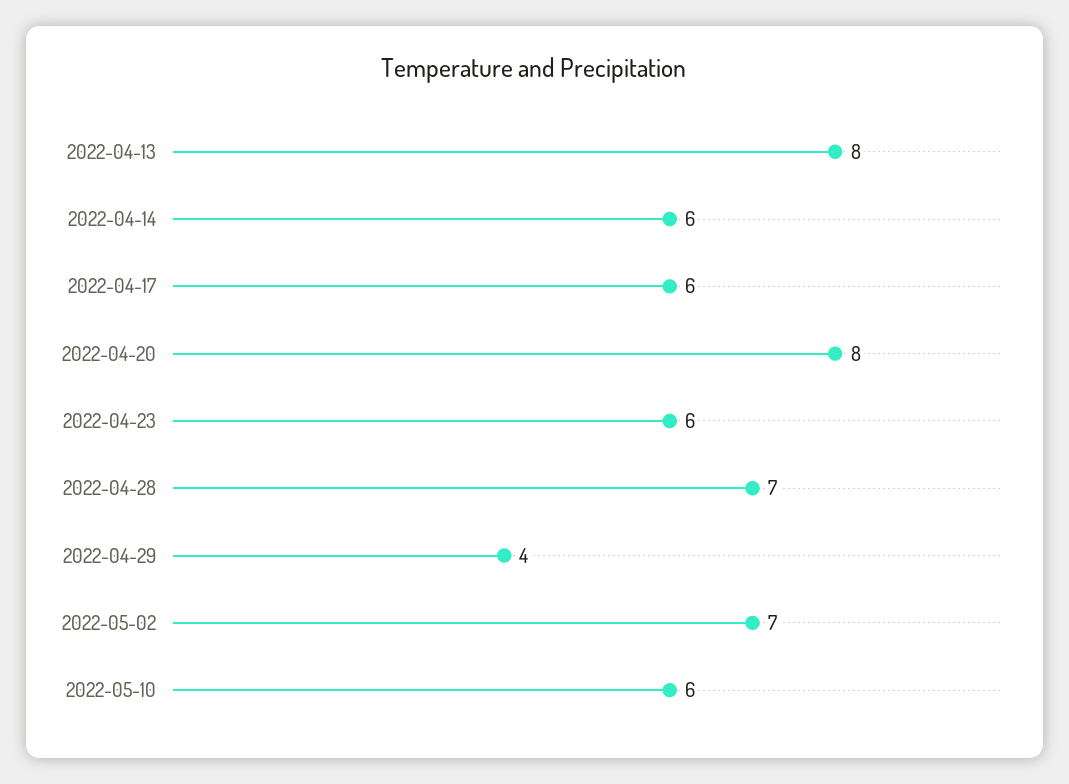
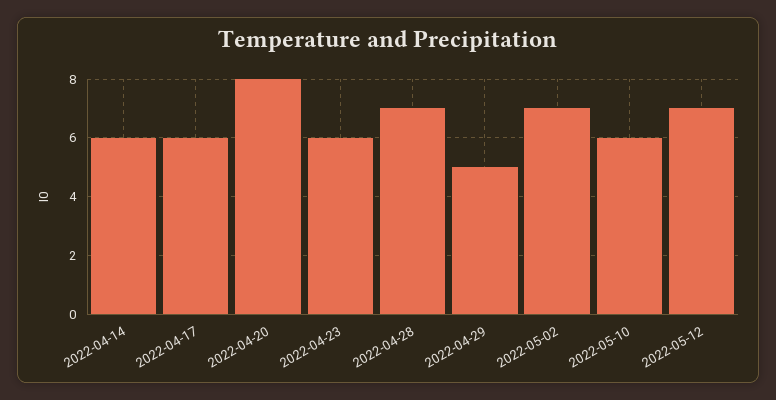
2022-04-13: 8 -> none
2022-04-29: 4 -> 5
2022-05-12: none -> 7

